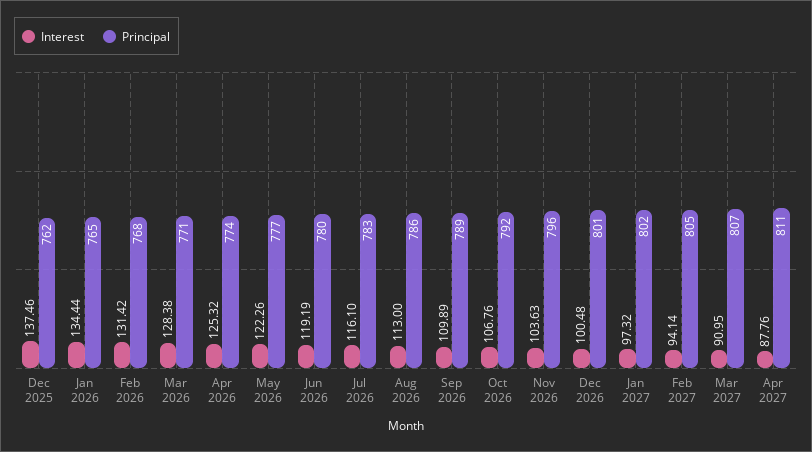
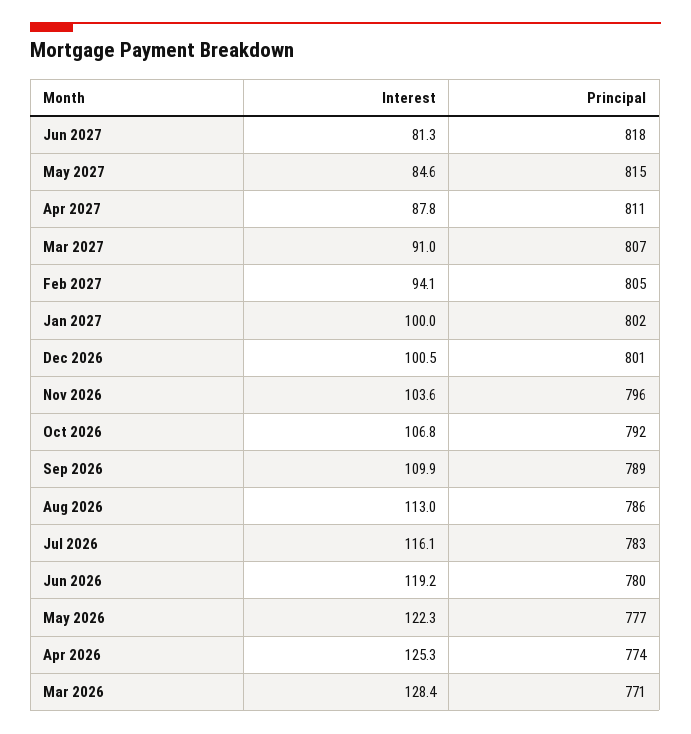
Interest, Dec 2025: 137.46 -> none
Principal, Dec 2025: 762 -> none
Interest, Jan 2026: 134.44 -> none
Principal, Jan 2026: 765 -> none
Interest, Feb 2026: 131.42 -> none
Principal, Feb 2026: 768 -> none
Interest, Jan 2027: 97.32 -> 100
Interest, Jun 2027: none -> 81.3
Principal, Jun 2027: none -> 818
Interest, May 2027: none -> 84.6
Principal, May 2027: none -> 815

